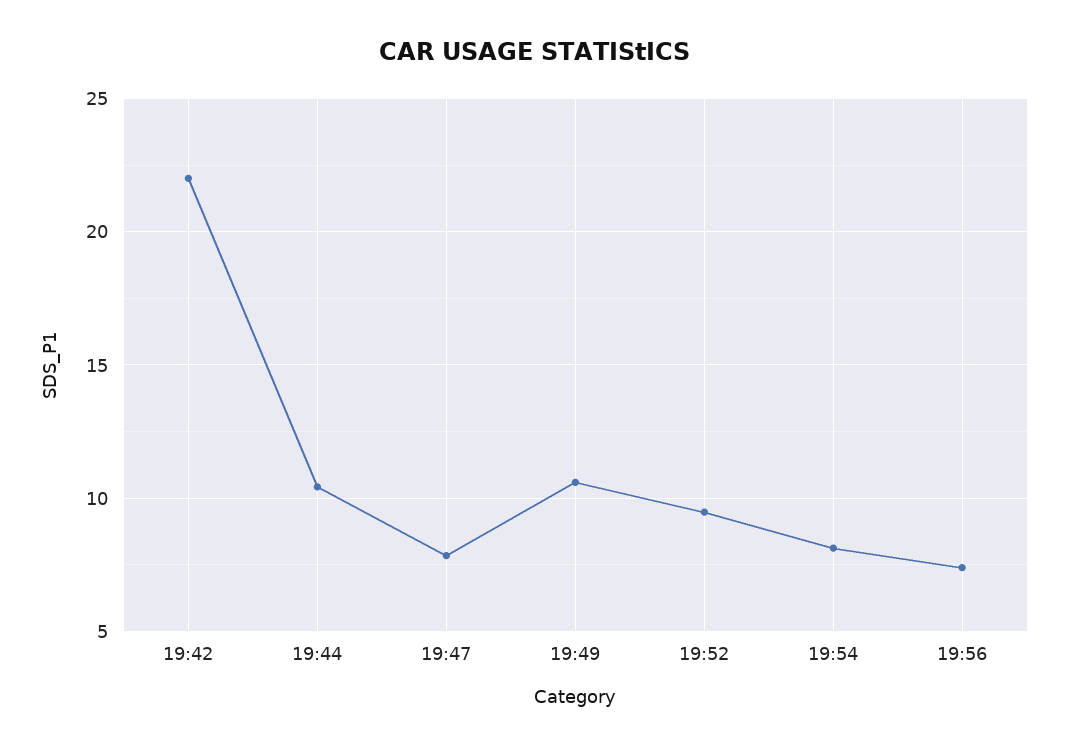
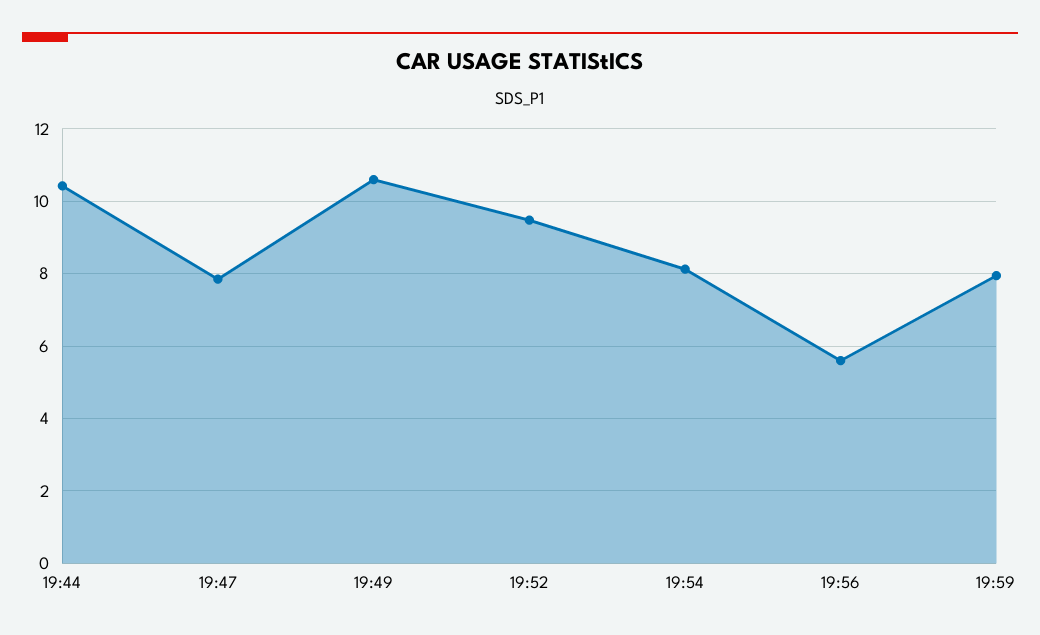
19:42: 22 -> none
19:56: 7.5 -> 5.6
19:59: none -> 8

